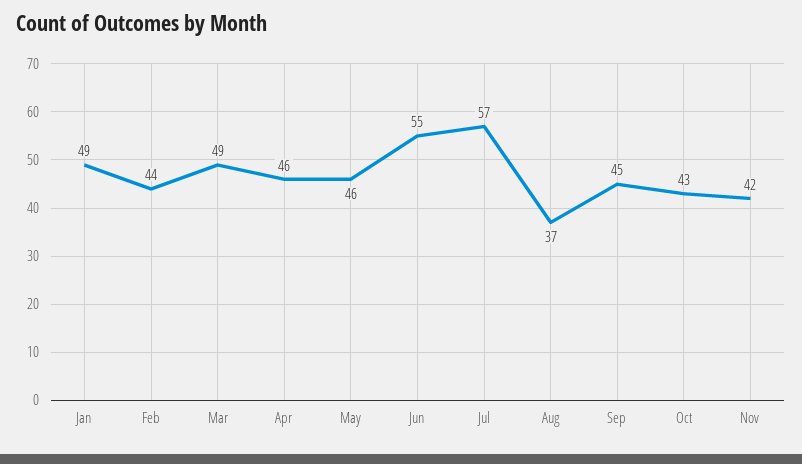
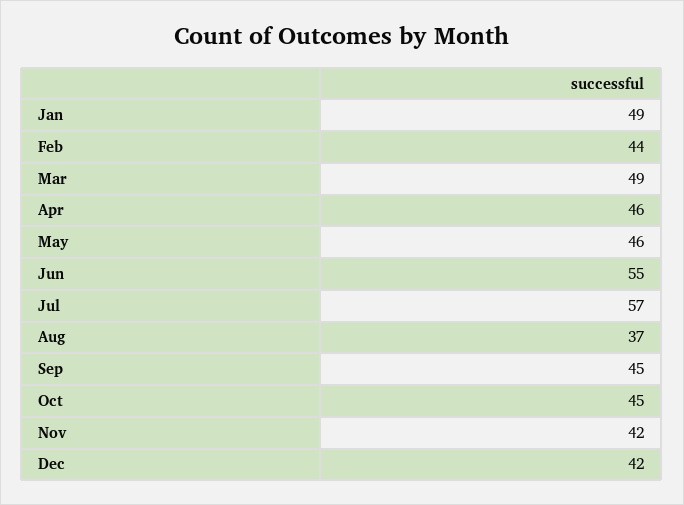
Oct: 43 -> 45
Dec: none -> 42

